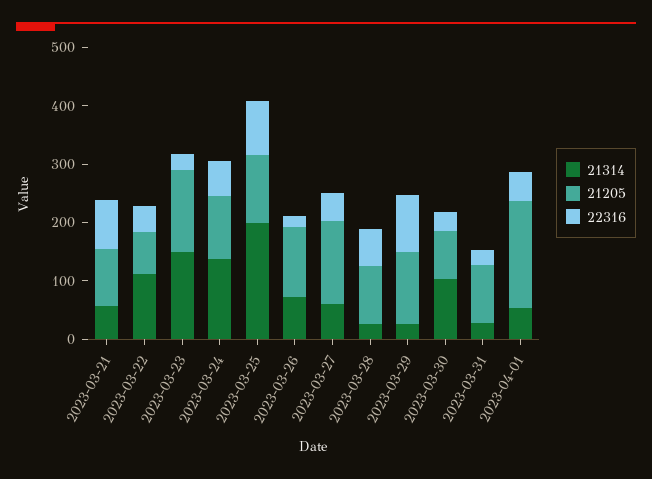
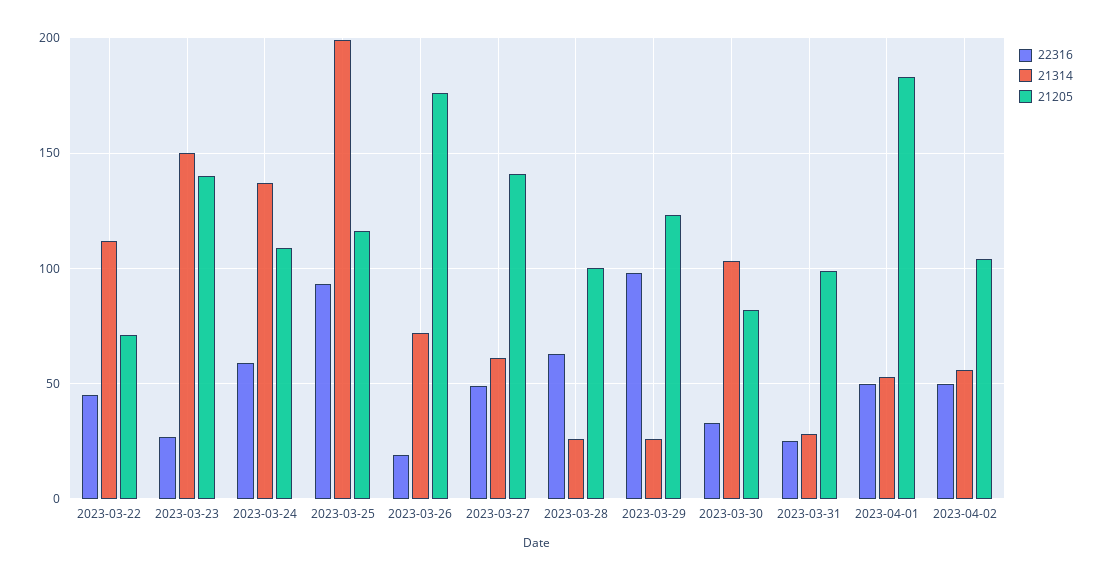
21314, 2023-03-21: 60 -> none
21205, 2023-03-21: 100 -> none
22316, 2023-03-21: 80 -> none
21205, 2023-03-26: 120 -> 175
22316, 2023-04-02: none -> 50
21314, 2023-04-02: none -> 55
21205, 2023-04-02: none -> 105

